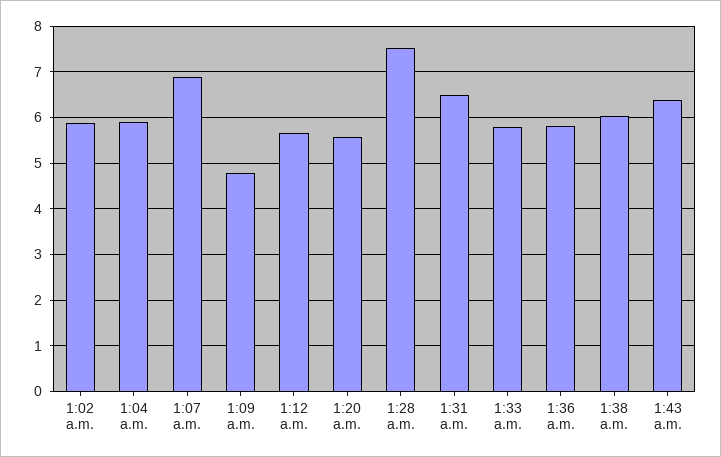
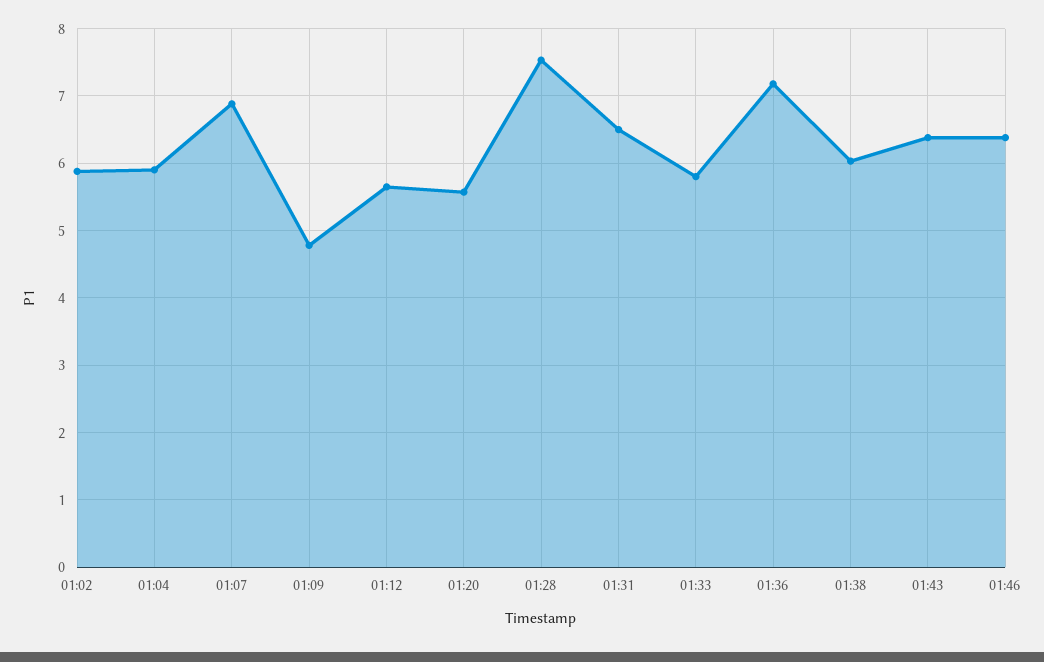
1:36 a.m.: 5.8 -> 7.2
01:46: none -> 6.4

